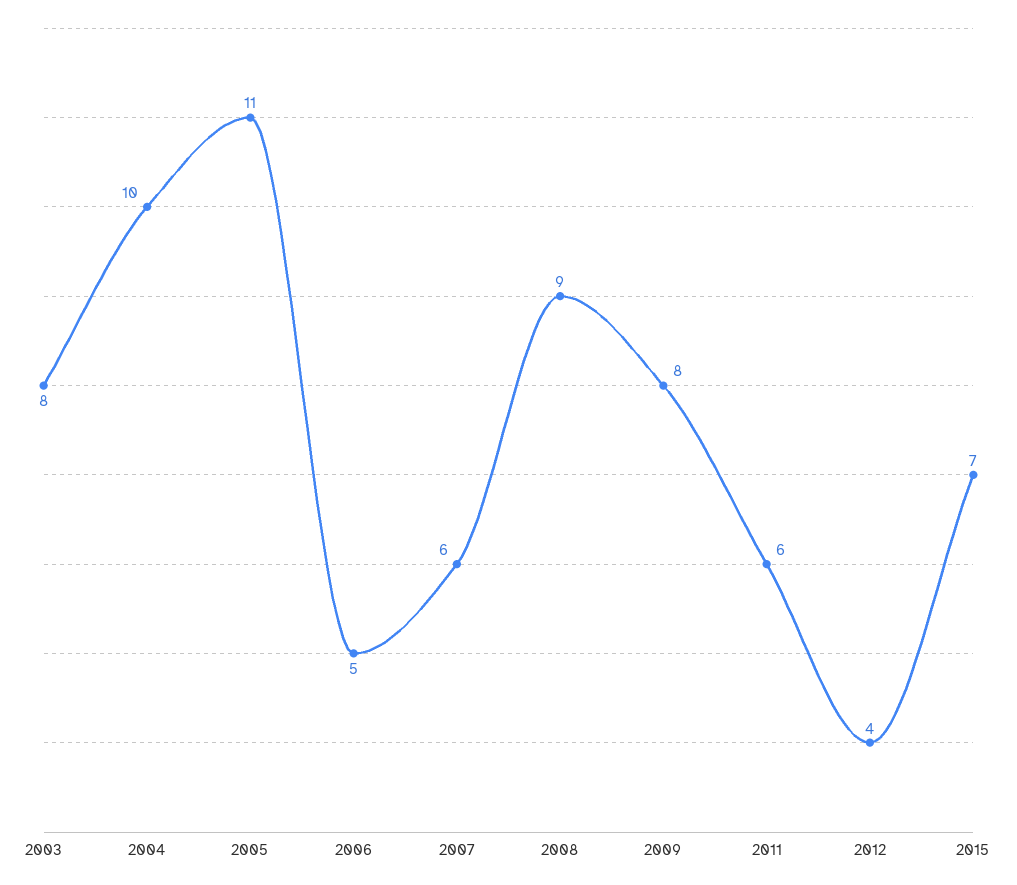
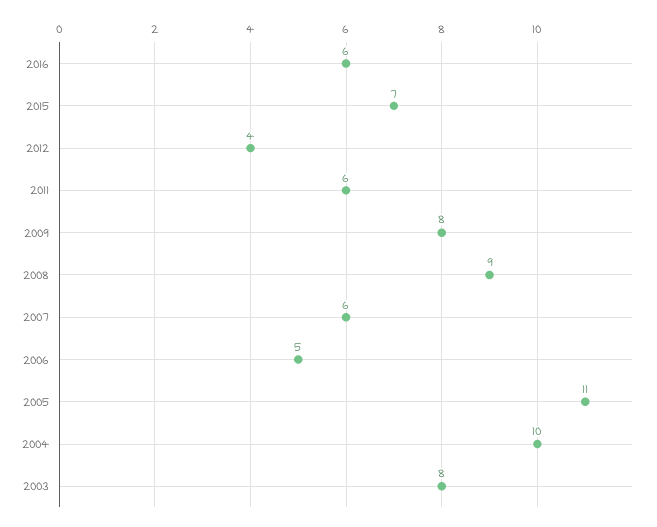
2016: none -> 6

